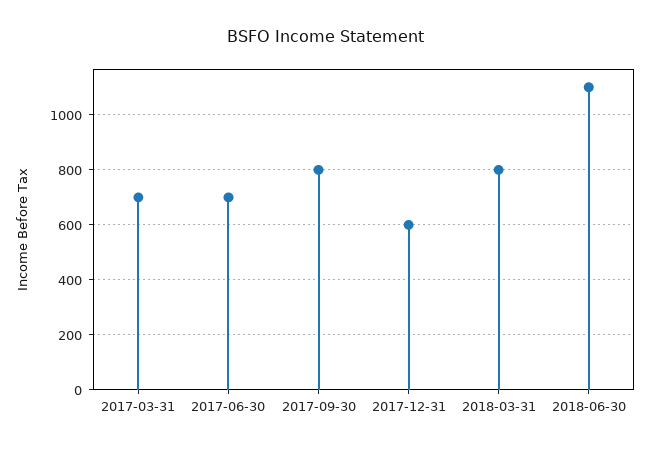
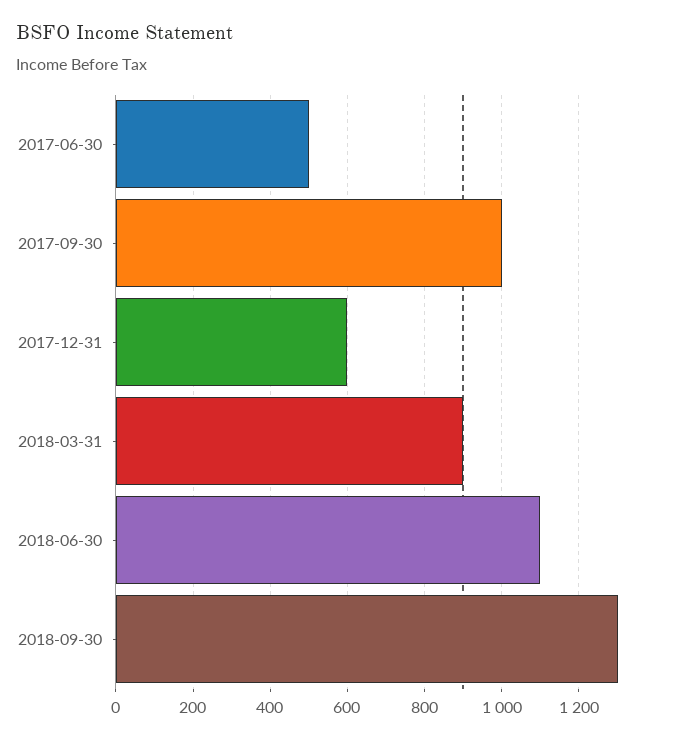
2017-03-31: 700 -> none
2017-06-30: 700 -> 500
2017-09-30: 800 -> 1000
2018-03-31: 800 -> 900
2018-09-30: none -> 1300

